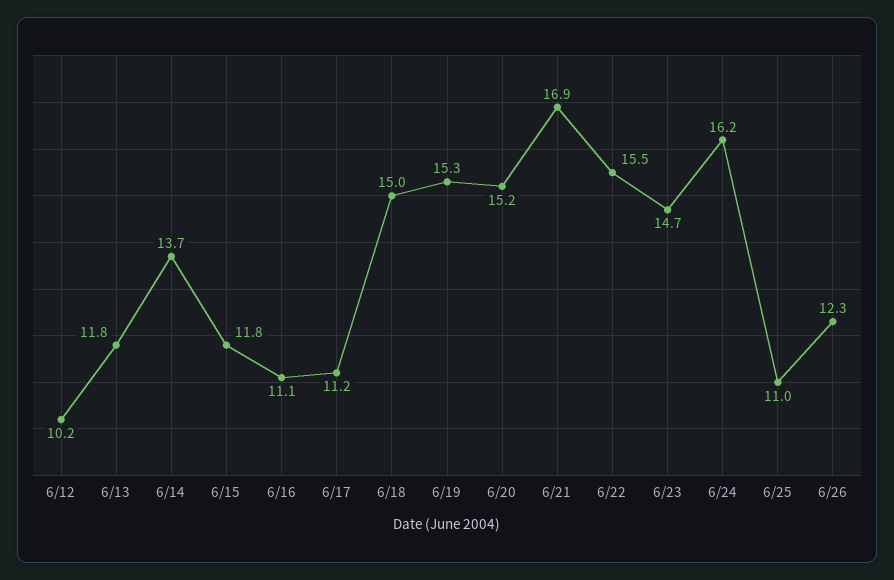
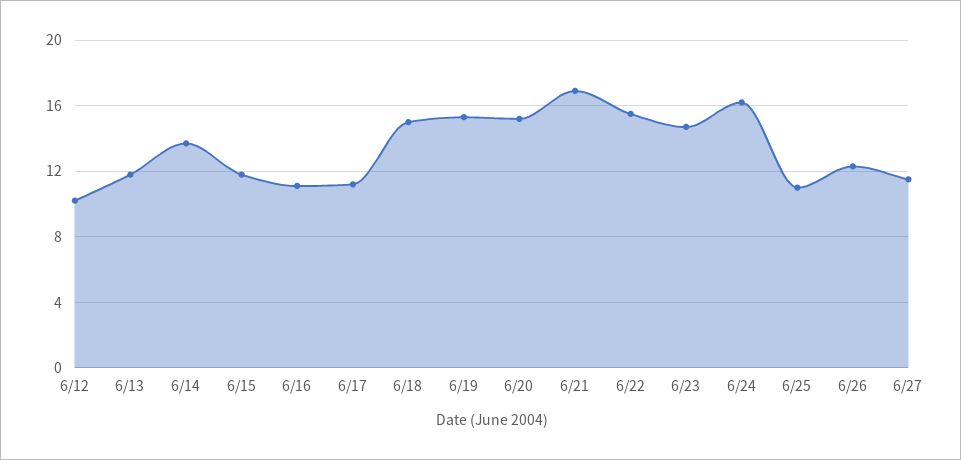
6/27: none -> 11.5

